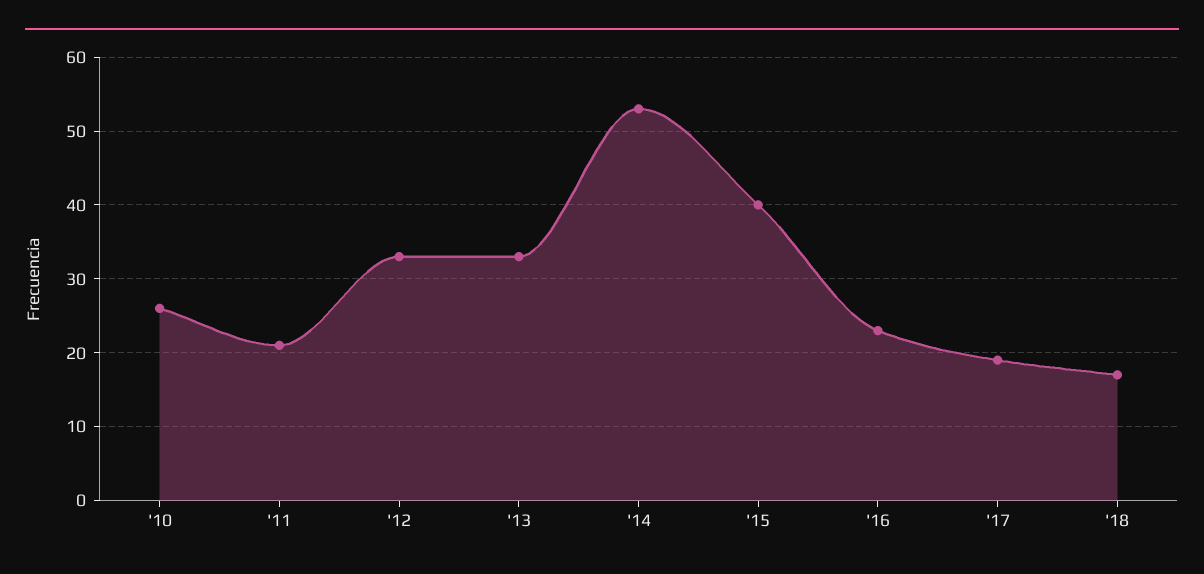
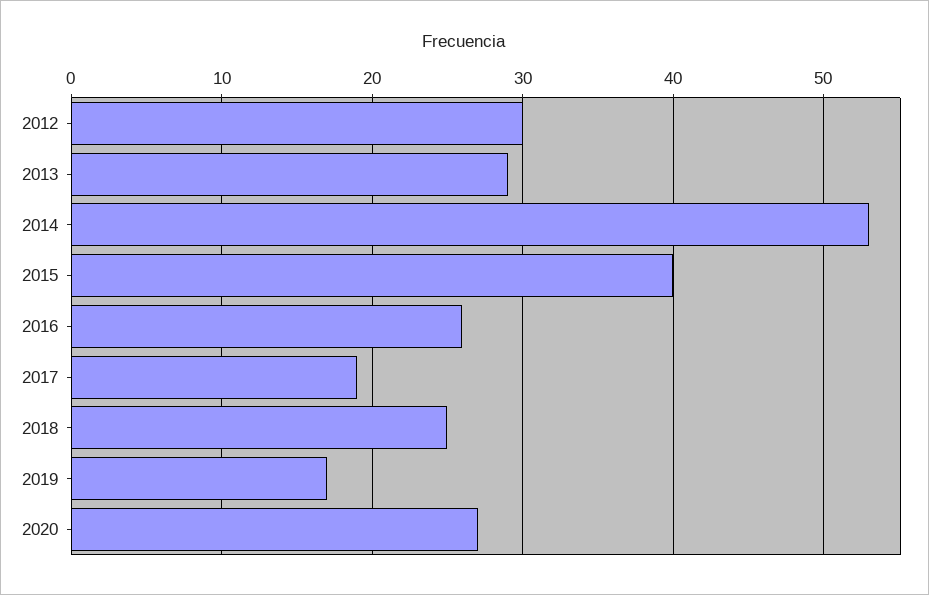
'10: 26 -> none
'11: 21 -> none
'12: 33 -> 30
'13: 33 -> 29
'16: 23 -> 26
'18: 17 -> 25
2019: none -> 17
2020: none -> 27

